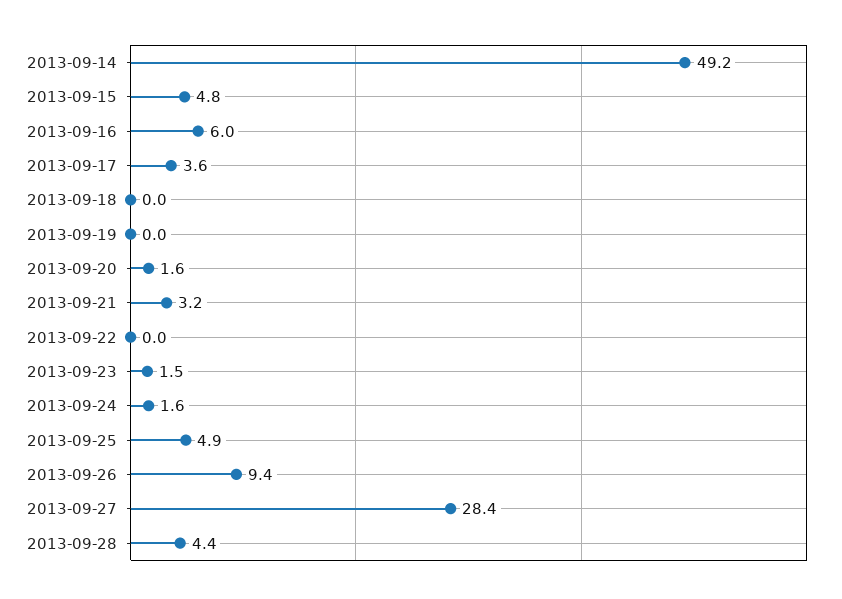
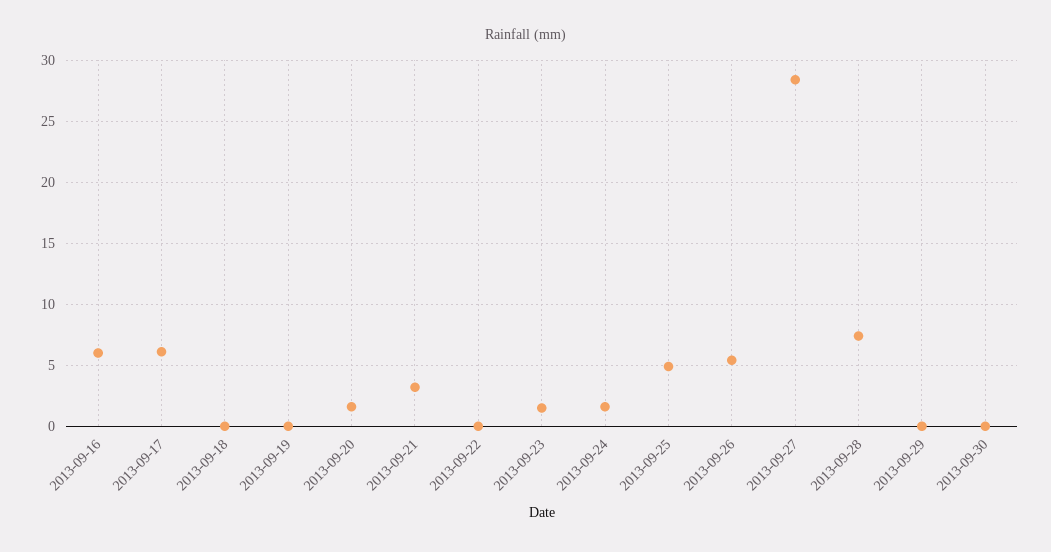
2013-09-14: 49.2 -> none
2013-09-15: 4.8 -> none
2013-09-17: 3.6 -> 6
2013-09-26: 9.4 -> 5.5
2013-09-28: 4.4 -> 7.5
2013-09-29: none -> 0
2013-09-30: none -> 0

